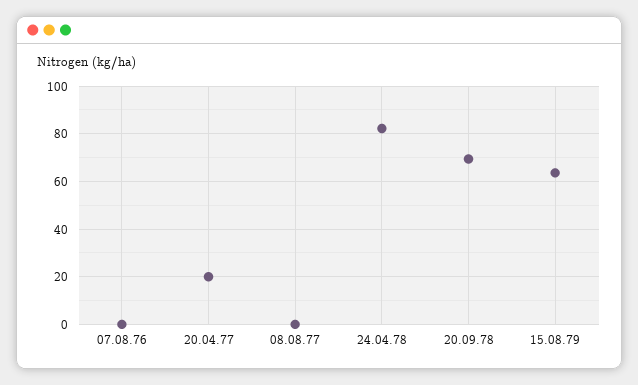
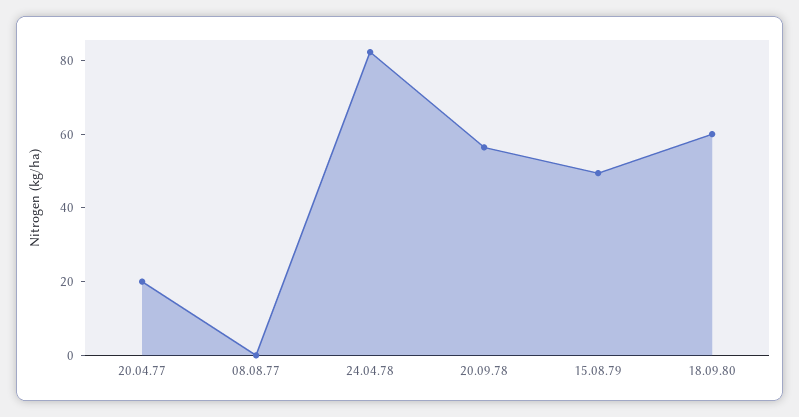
07.08.76: 0 -> none
20.09.78: 70 -> 55
15.08.79: 65 -> 50
18.09.80: none -> 60

